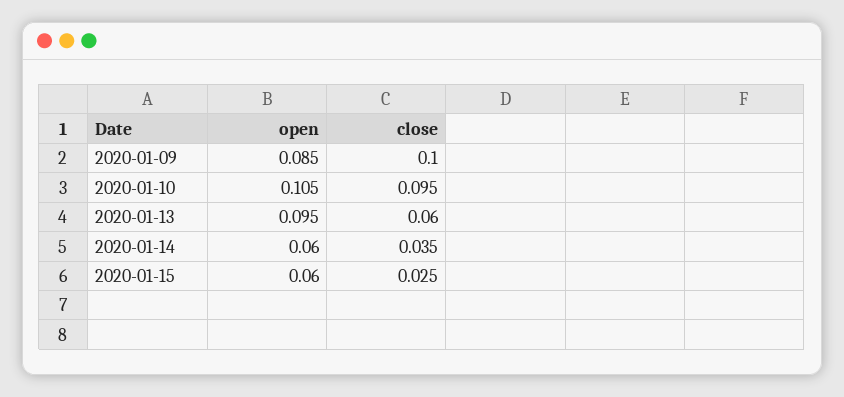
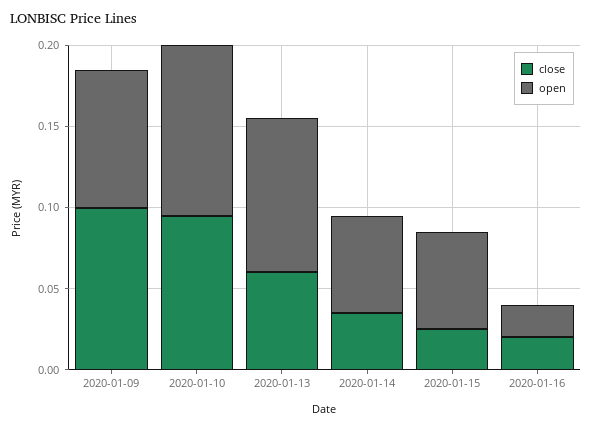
close, 2020-01-16: none -> 0.02
open, 2020-01-16: none -> 0.02

